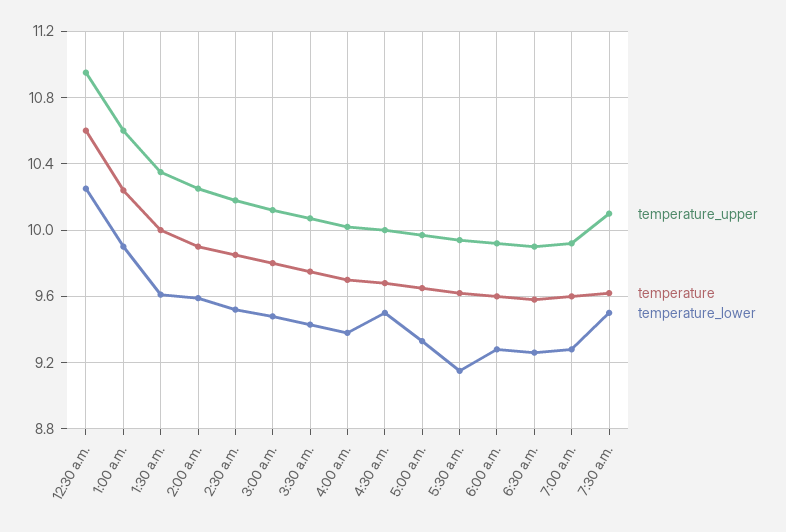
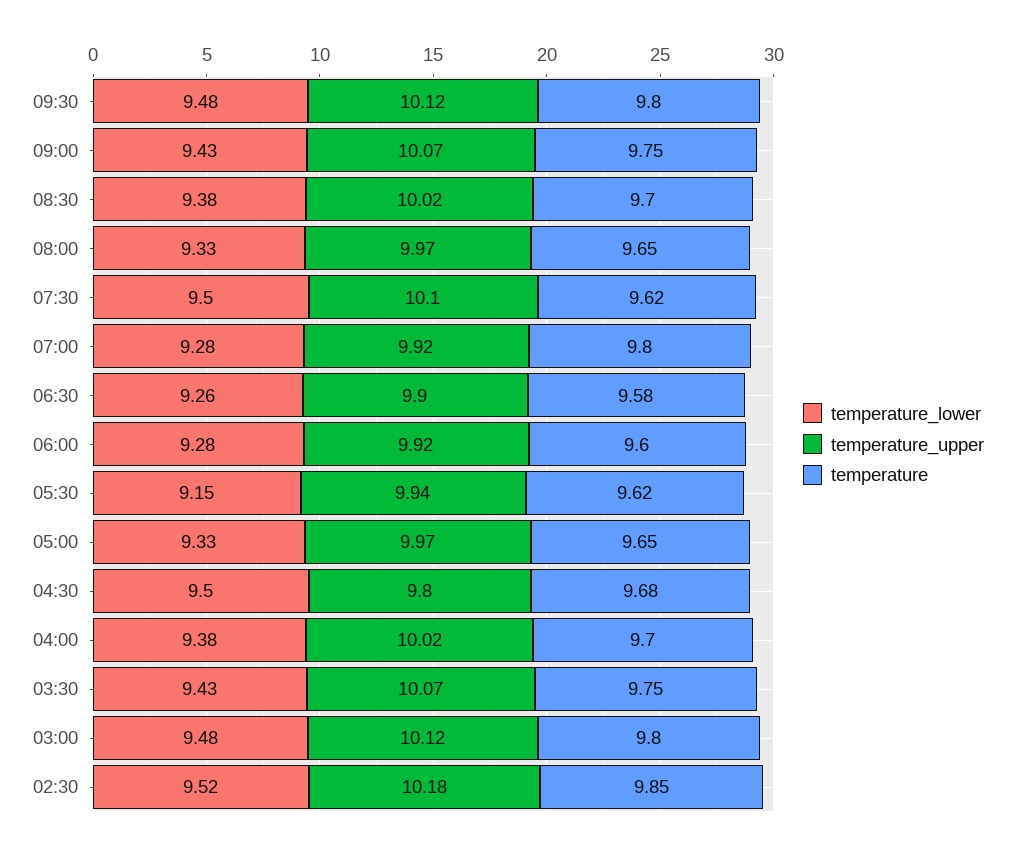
temperature_upper, 12:30 a.m.: 10.95 -> none
temperature, 12:30 a.m.: 10.6 -> none
temperature_lower, 12:30 a.m.: 10.25 -> none
temperature_upper, 1:00 a.m.: 10.6 -> none
temperature, 1:00 a.m.: 10.25 -> none
temperature_lower, 1:00 a.m.: 9.9 -> none
temperature_upper, 1:30 a.m.: 10.35 -> none
temperature, 1:30 a.m.: 10 -> none
temperature_lower, 1:30 a.m.: 9.6 -> none
temperature_upper, 2:00 a.m.: 10.25 -> none
temperature, 2:00 a.m.: 9.9 -> none
temperature_lower, 2:00 a.m.: 9.6 -> none
temperature_upper, 4:30 a.m.: 10 -> 9.8
temperature, 7:00 a.m.: 9.6 -> 9.8
temperature_lower, 09:30: none -> 9.48
temperature_upper, 09:30: none -> 10.12
temperature, 09:30: none -> 9.8
temperature_lower, 09:00: none -> 9.43
temperature_upper, 09:00: none -> 10.07
temperature, 09:00: none -> 9.75
temperature_lower, 08:30: none -> 9.38
temperature_upper, 08:30: none -> 10.02
temperature, 08:30: none -> 9.7
temperature_lower, 08:00: none -> 9.33
temperature_upper, 08:00: none -> 9.97
temperature, 08:00: none -> 9.65

